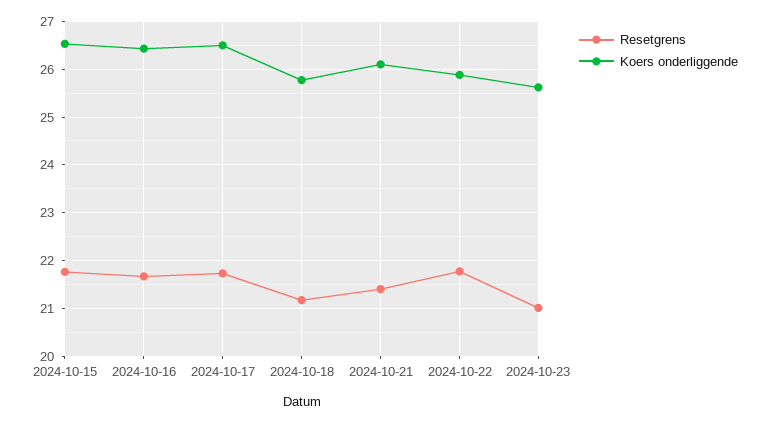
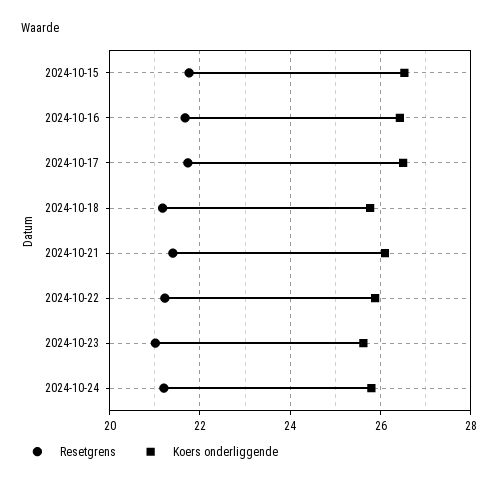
Resetgrens, 2024-10-22: 21.8 -> 21.2
Resetgrens, 2024-10-24: none -> 21.2
Koers onderliggende, 2024-10-24: none -> 25.8

